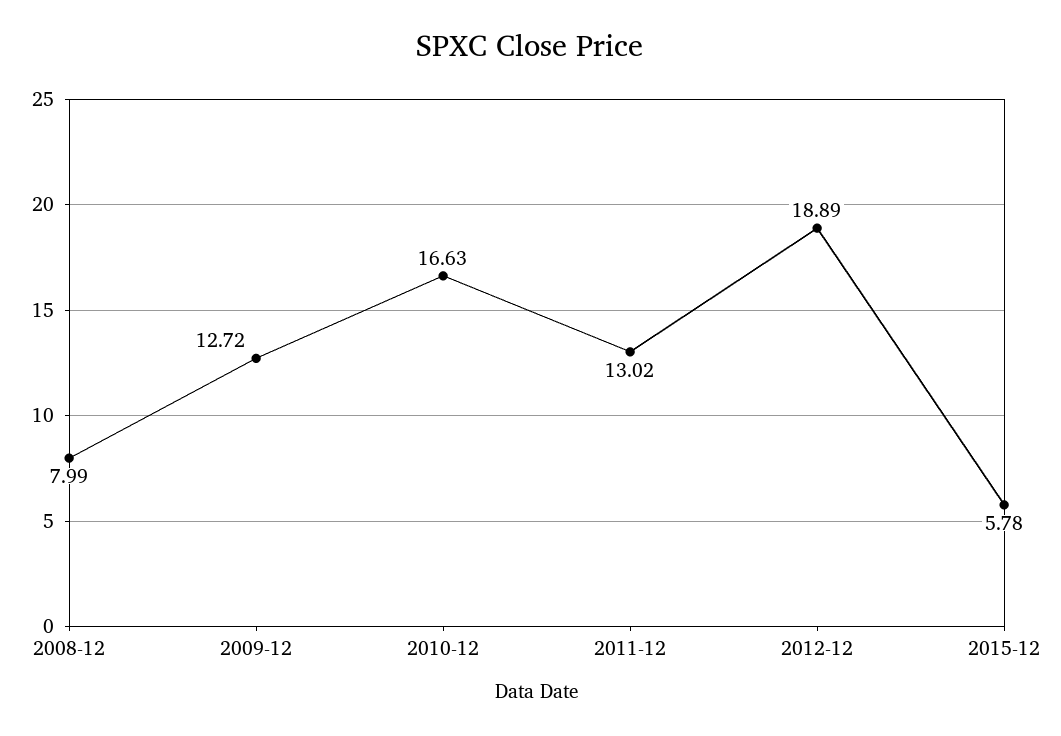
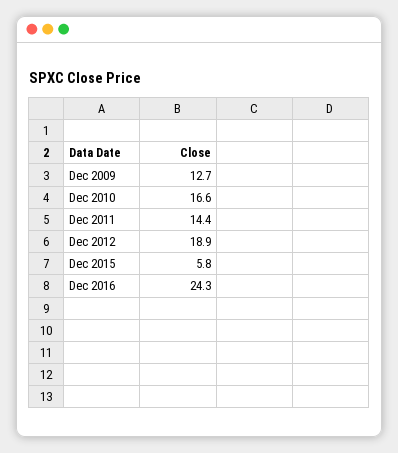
2008-12: 7.99 -> none
2011-12: 13.02 -> 14.4
Dec 2016: none -> 24.3

